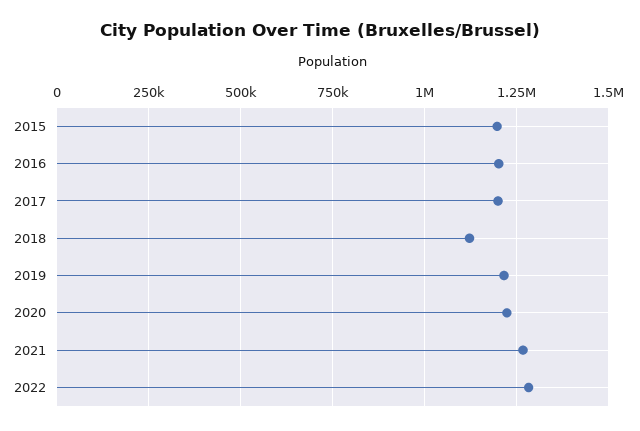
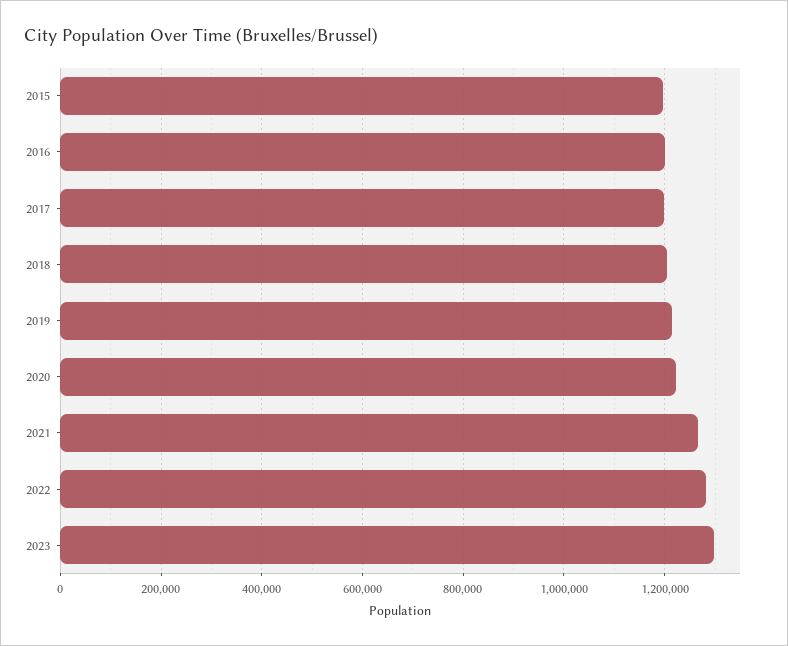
2018: 1125000 -> 1200000
2023: none -> 1300000

